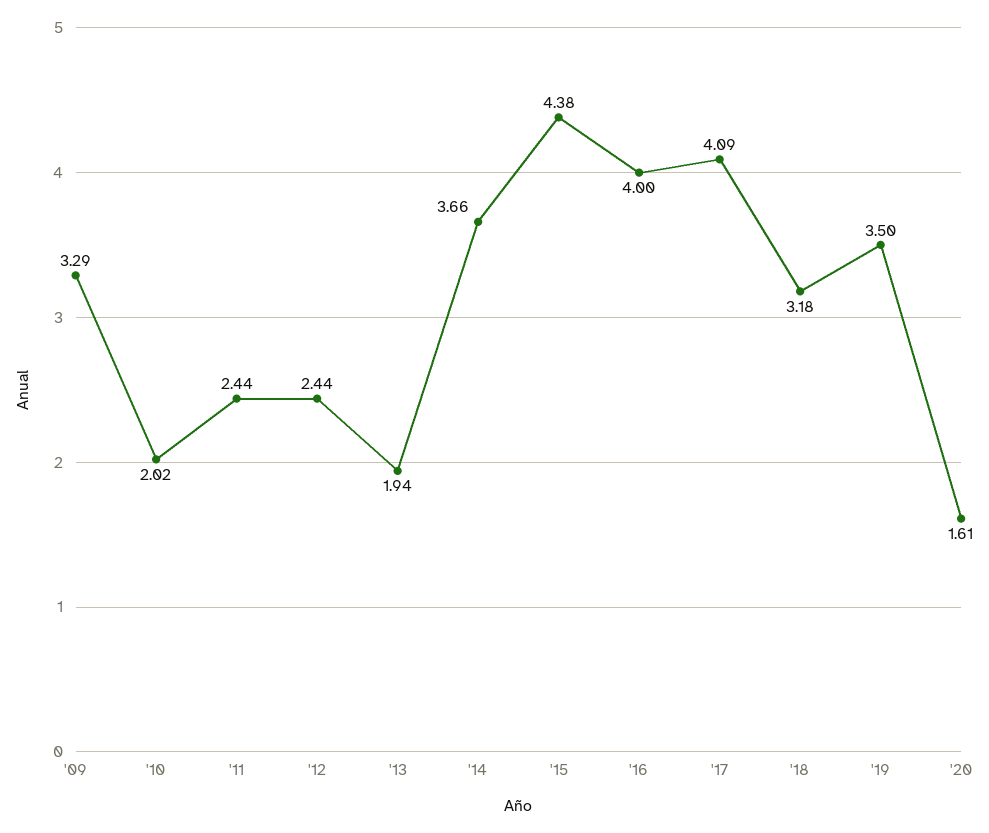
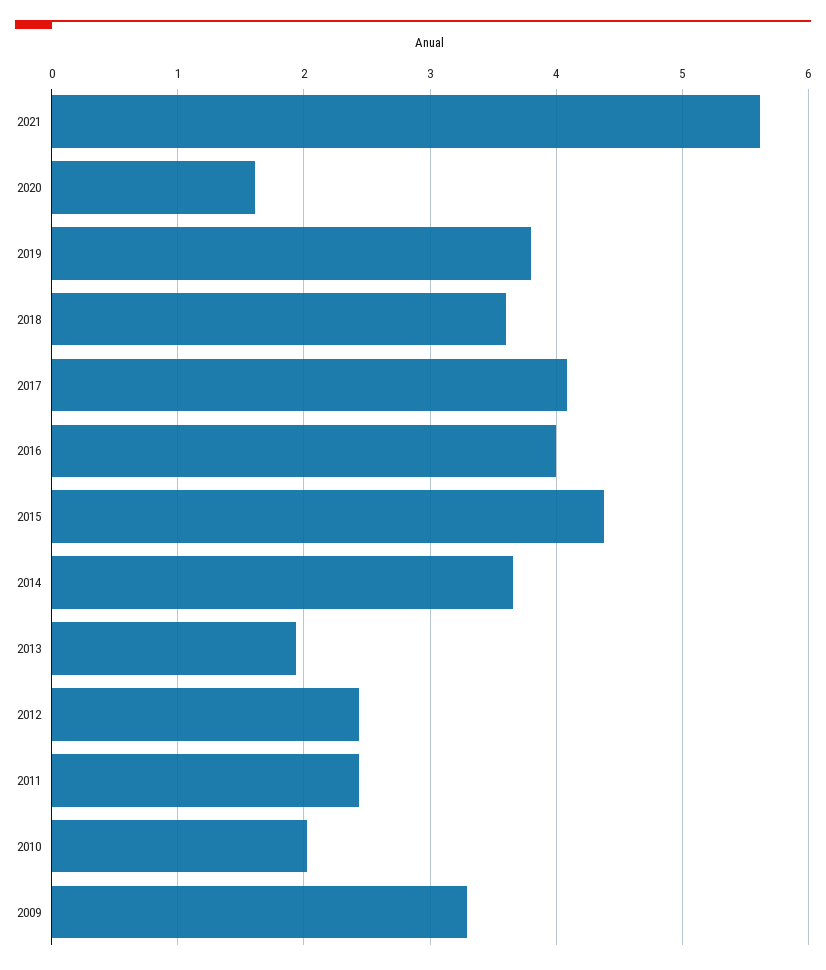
'18: 3.18 -> 3.6
'19: 3.5 -> 3.8
2021: none -> 5.6

